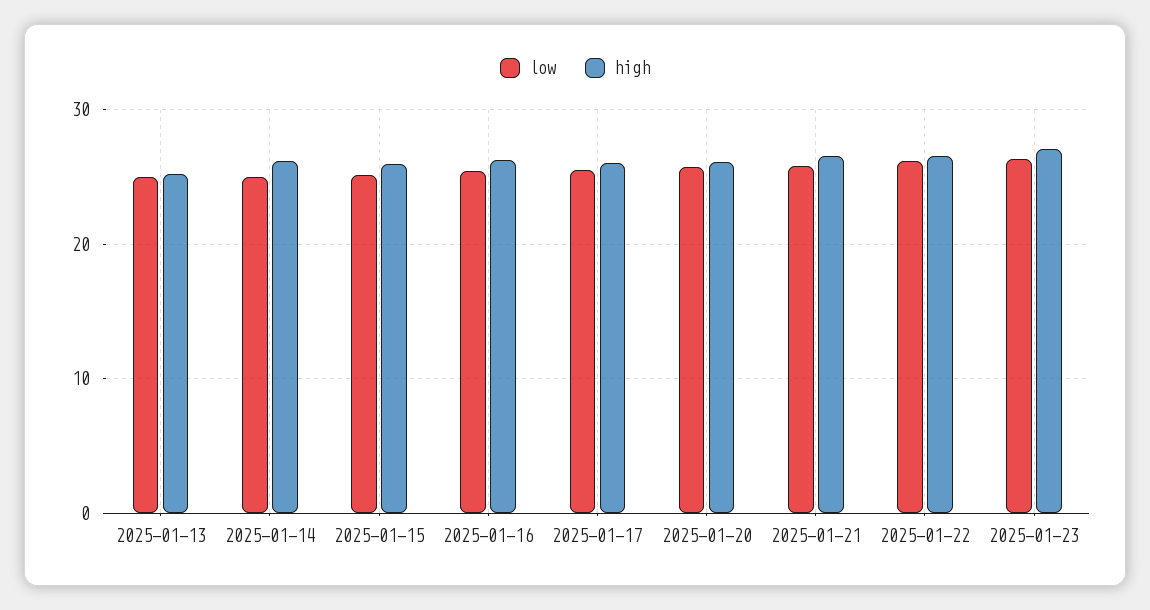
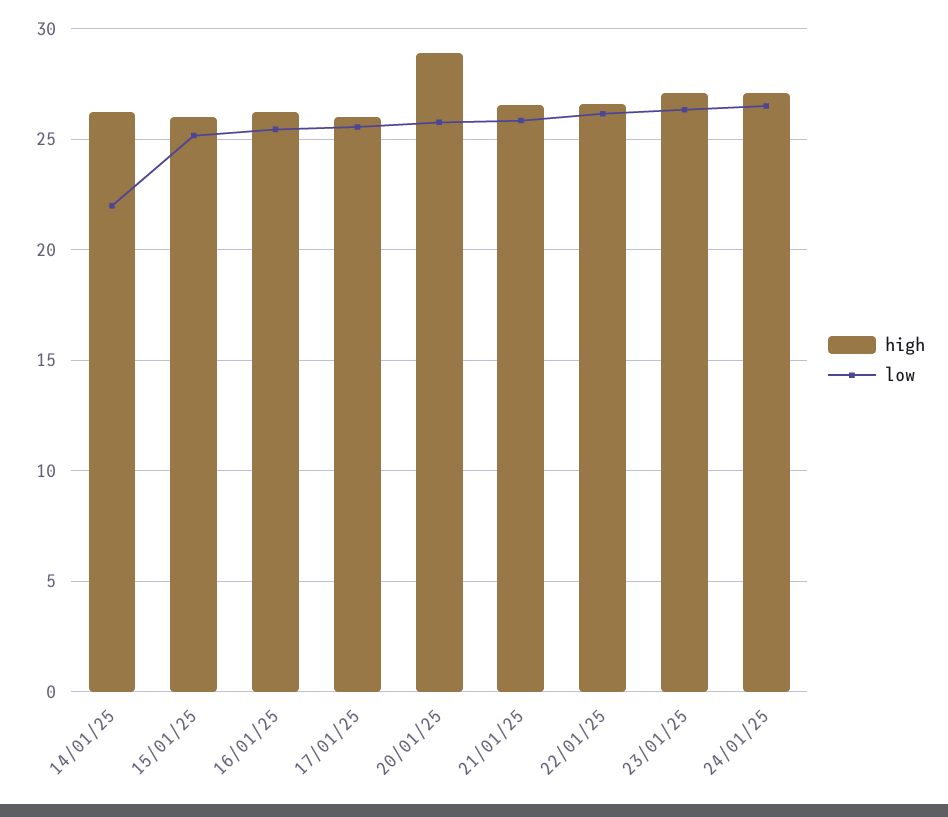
low, 2025-01-13: 25 -> none
high, 2025-01-13: 25 -> none
low, 2025-01-14: 25 -> 22
high, 2025-01-20: 26 -> 29
high, 24/01/25: none -> 27
low, 24/01/25: none -> 26.5

